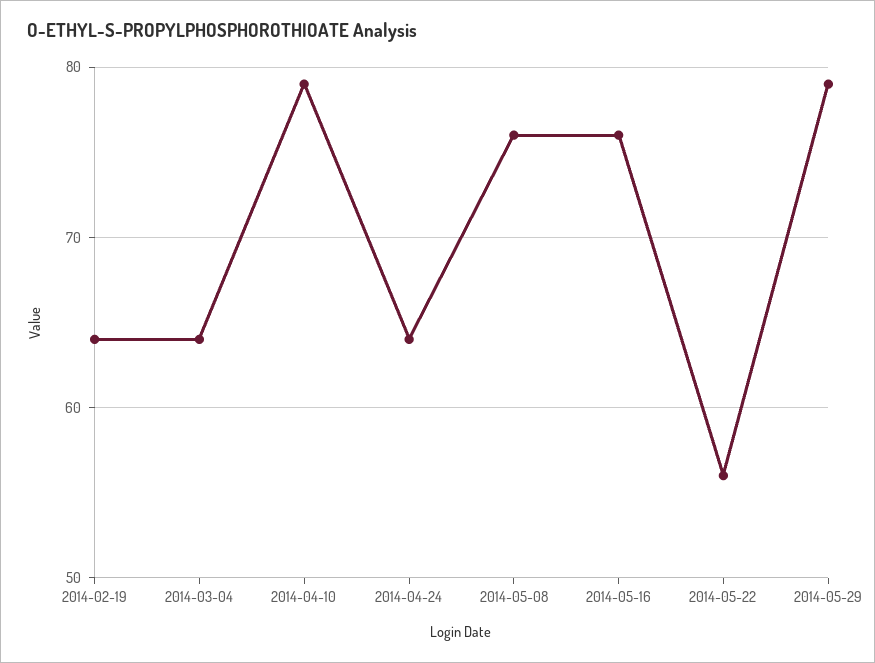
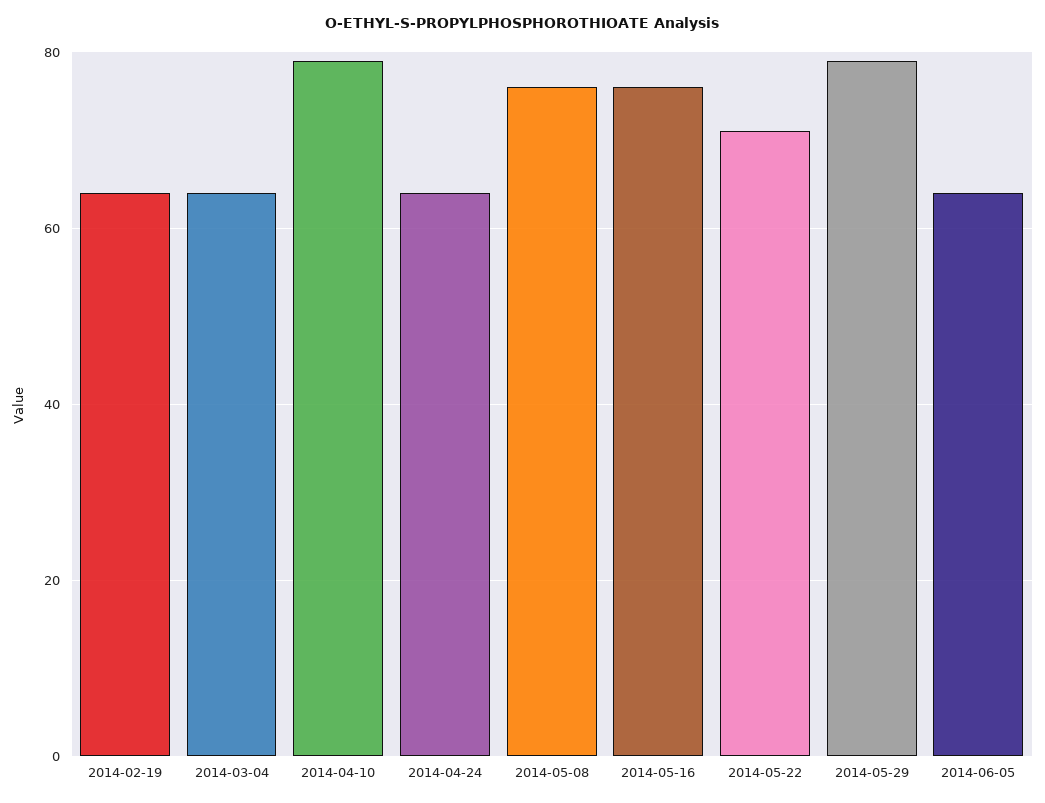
2014-05-22: 56 -> 70
2014-06-05: none -> 65

